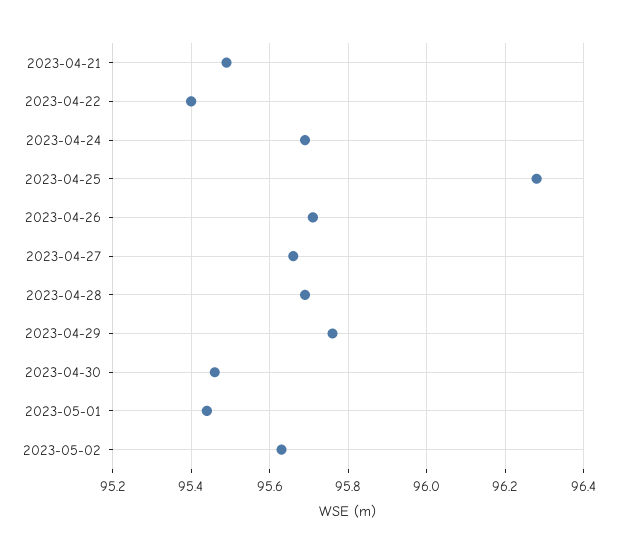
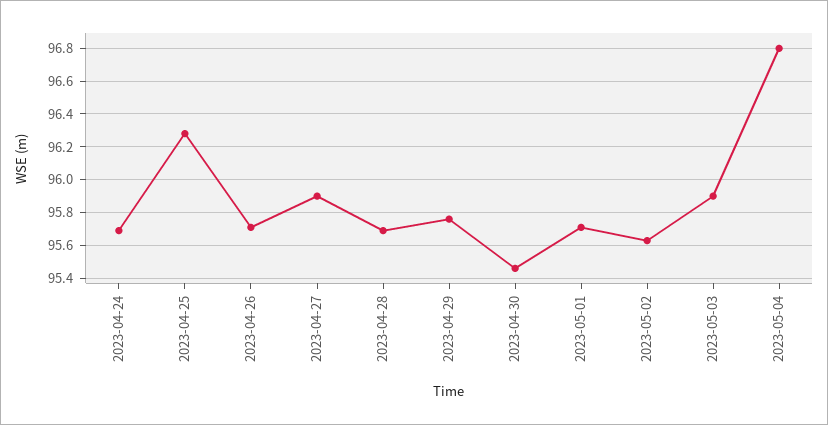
2023-04-21: 95.5 -> none
2023-04-22: 95.4 -> none
2023-04-27: 95.65 -> 95.9
2023-05-01: 95.45 -> 95.7
2023-05-03: none -> 95.9
2023-05-04: none -> 96.8

